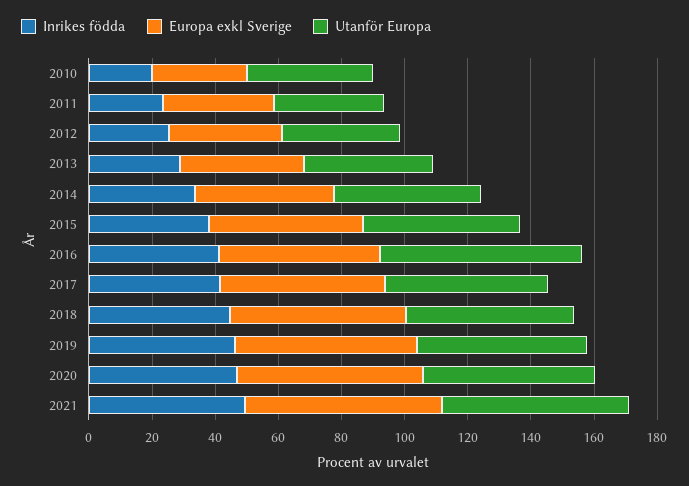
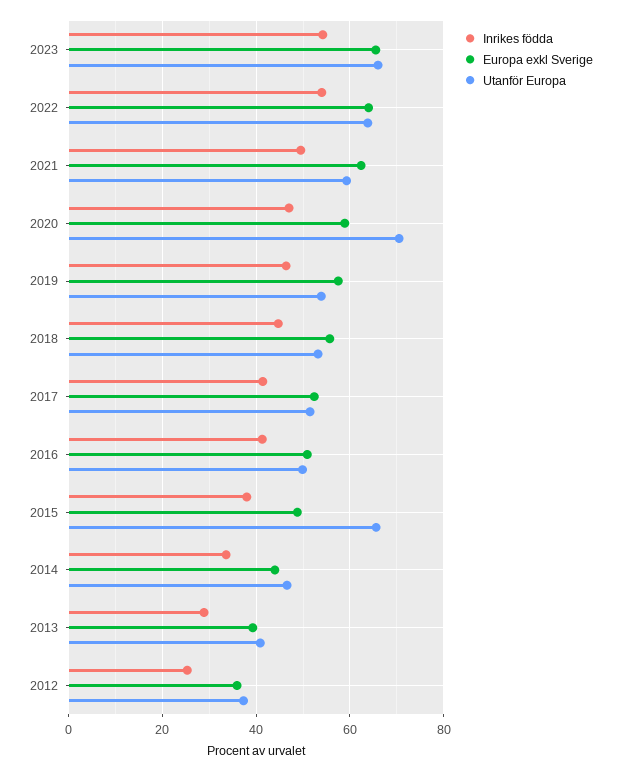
Inrikes födda, 2010: 20 -> none
Europa exkl Sverige, 2010: 30 -> none
Utanför Europa, 2010: 40 -> none
Inrikes födda, 2011: 25 -> none
Europa exkl Sverige, 2011: 35 -> none
Utanför Europa, 2011: 35 -> none
Utanför Europa, 2015: 50 -> 66
Utanför Europa, 2016: 65 -> 50
Utanför Europa, 2020: 55 -> 70
Inrikes födda, 2023: none -> 54
Europa exkl Sverige, 2023: none -> 66
Utanför Europa, 2023: none -> 66
Inrikes födda, 2022: none -> 54
Europa exkl Sverige, 2022: none -> 64
Utanför Europa, 2022: none -> 64

